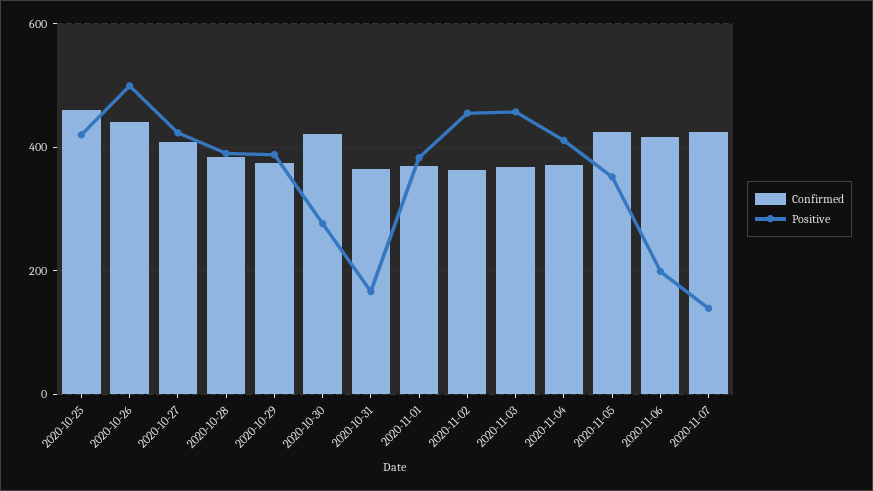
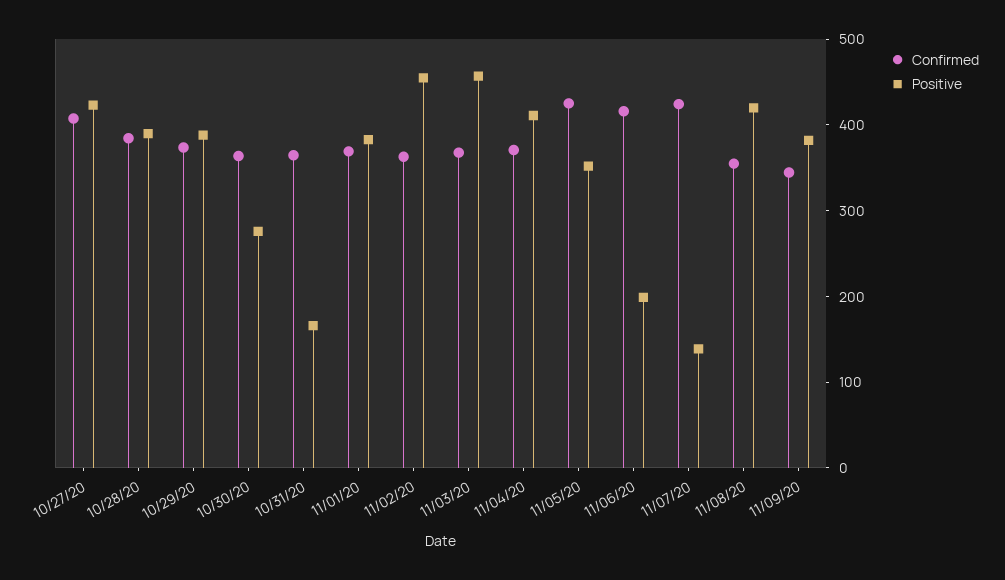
Confirmed, 2020-10-25: 460 -> none
Positive, 2020-10-25: 420 -> none
Confirmed, 2020-10-26: 440 -> none
Positive, 2020-10-26: 500 -> none
Confirmed, 2020-10-30: 420 -> 360
Confirmed, 11/08/20: none -> 360
Positive, 11/08/20: none -> 420
Confirmed, 11/09/20: none -> 340
Positive, 11/09/20: none -> 380

